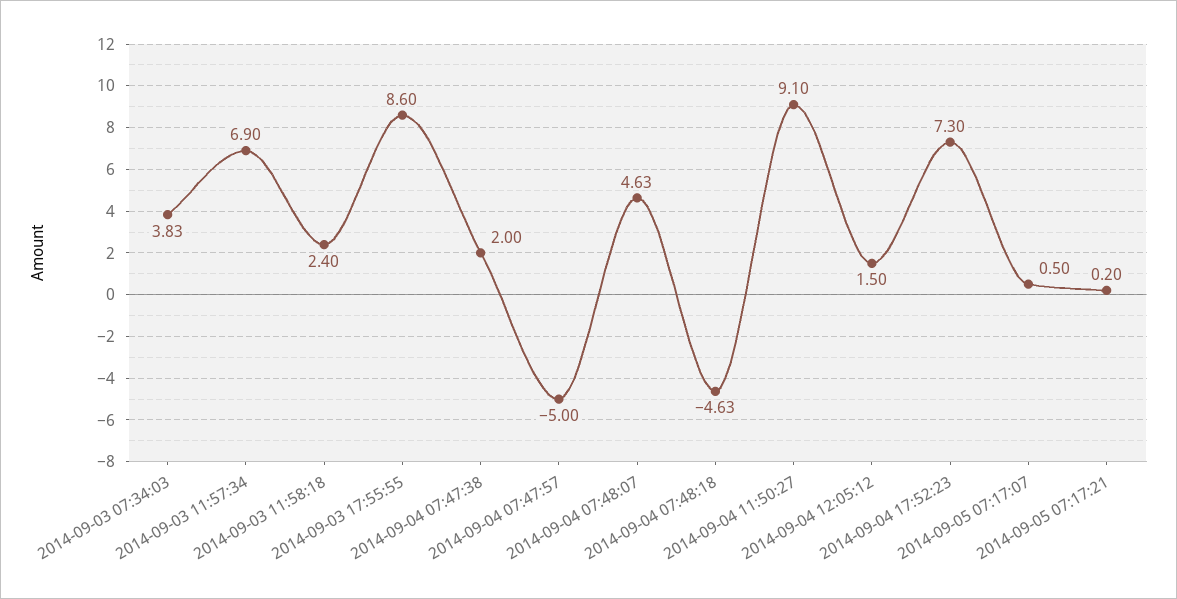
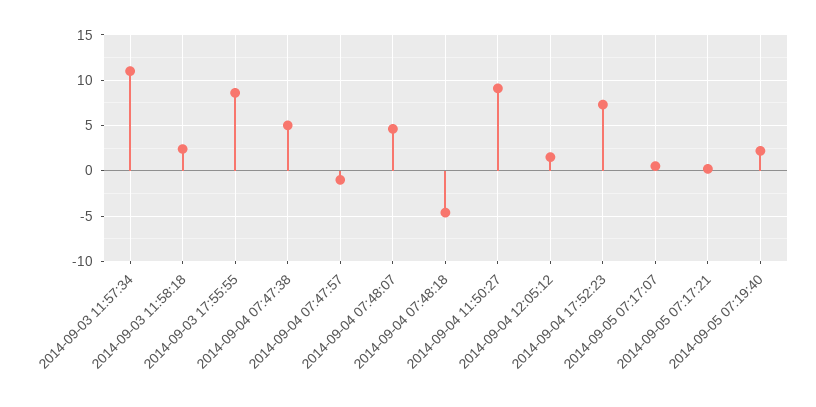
2014-09-03 07:34:03: 3.83 -> none
2014-09-03 11:57:34: 6.9 -> 11
2014-09-04 07:47:38: 2 -> 5
2014-09-04 07:47:57: -5 -> -1
2014-09-05 07:19:40: none -> 2

